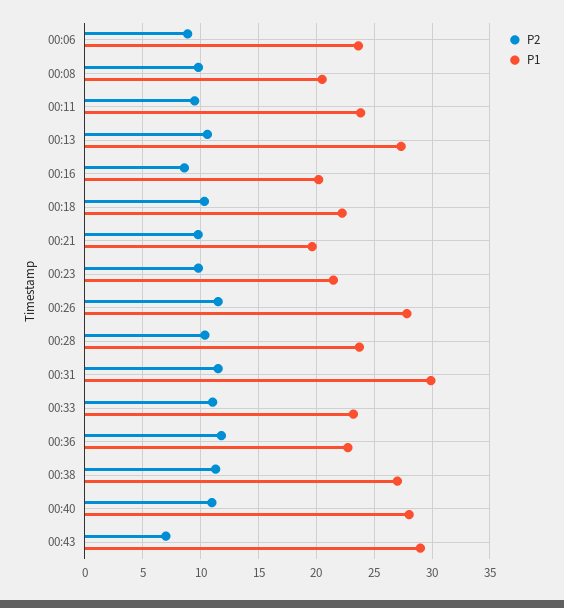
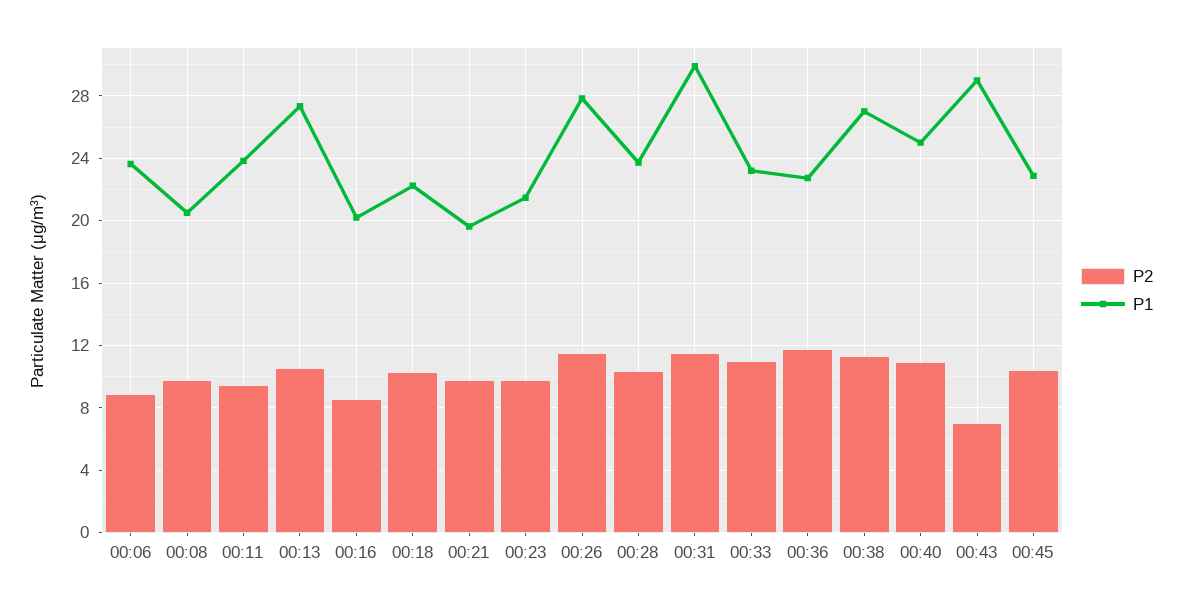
P1, 00:40: 28 -> 25
P2, 00:45: none -> 10.5
P1, 00:45: none -> 23

